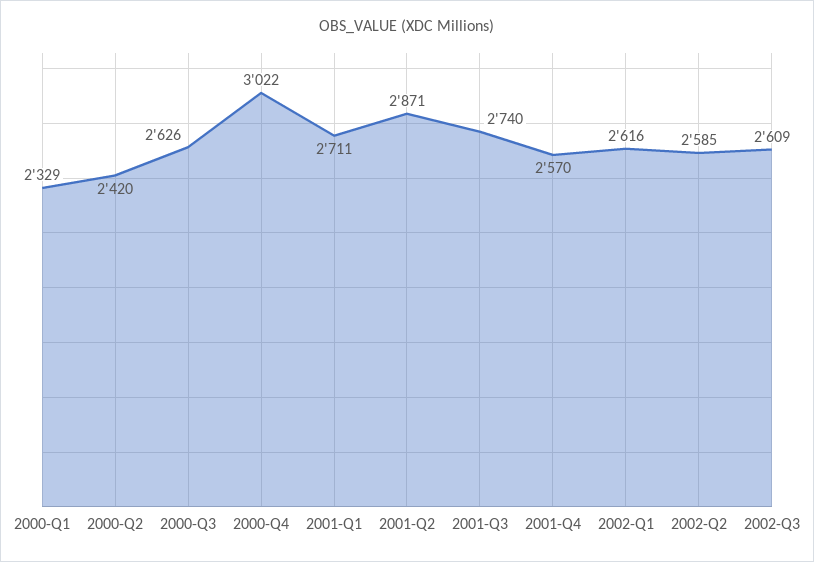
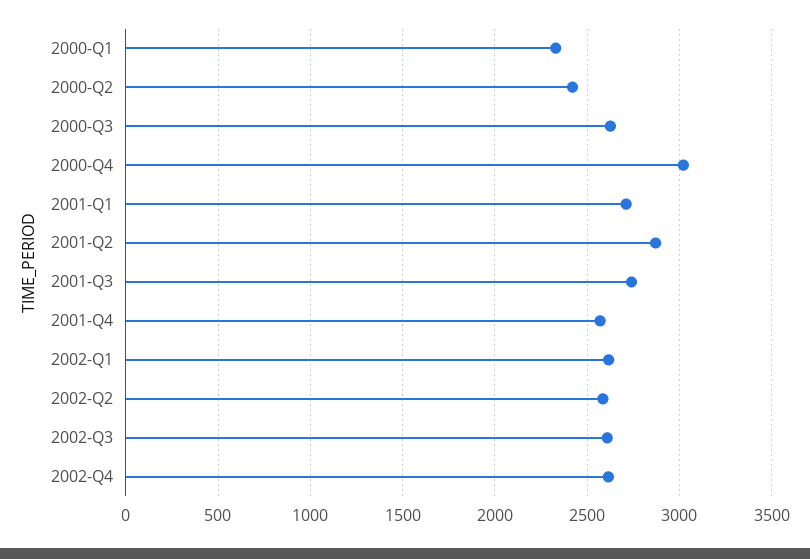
2002-Q4: none -> 2600

